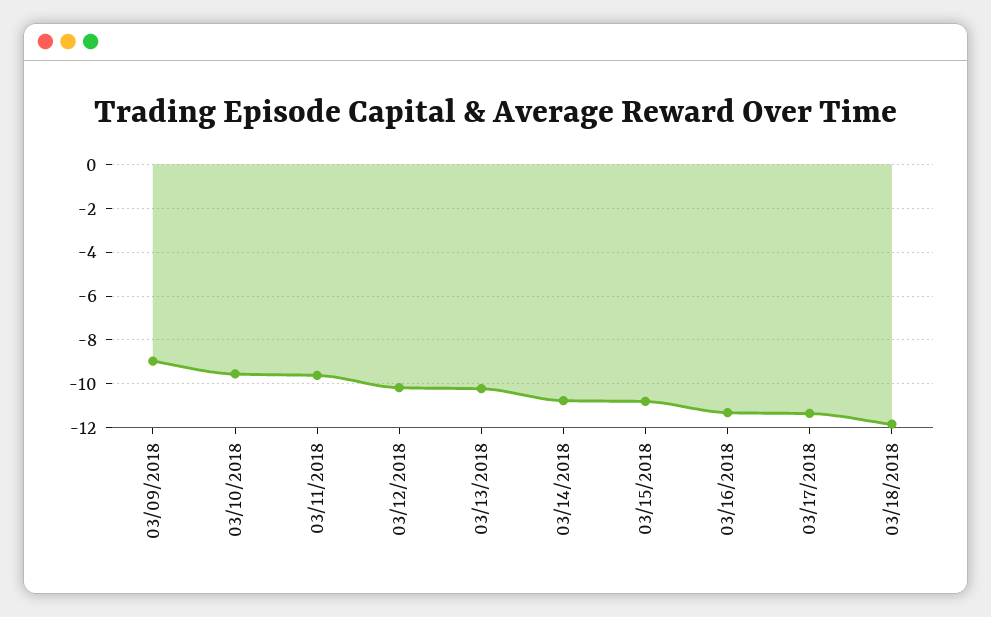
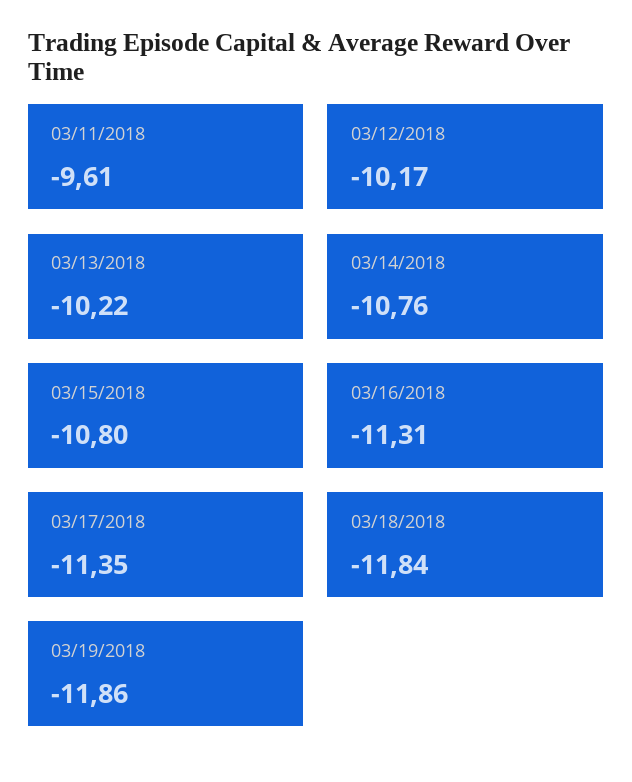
03/09/2018: -9 -> none
03/10/2018: -9.5 -> none
03/19/2018: none -> -11.86

